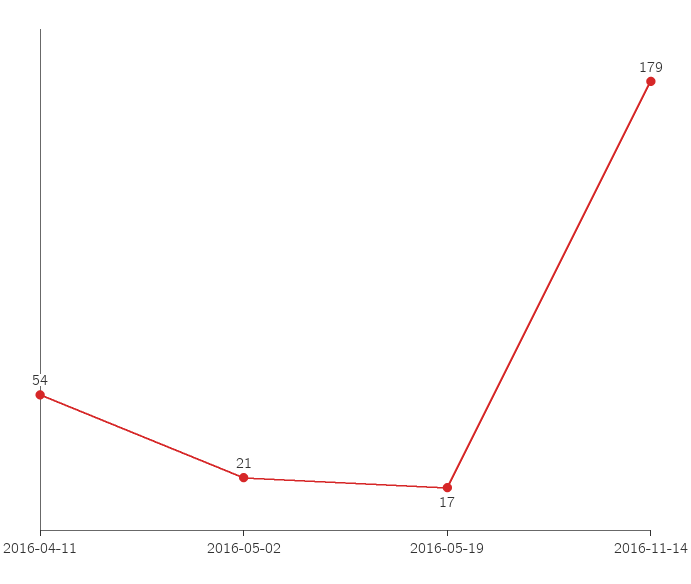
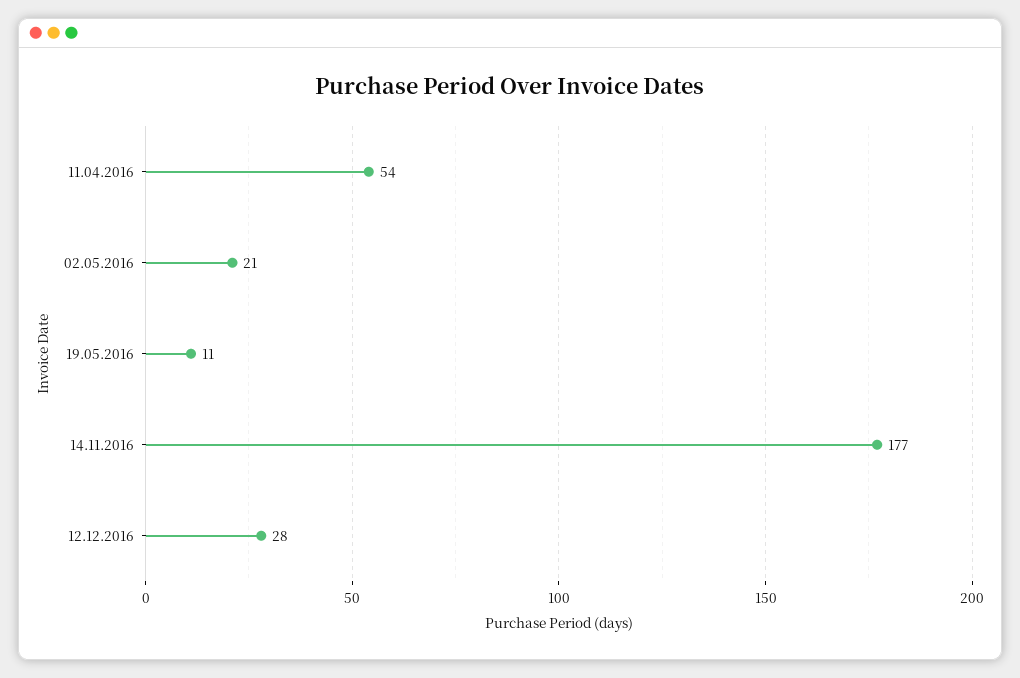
2016-05-19: 17 -> 11
2016-11-14: 179 -> 177
12.12.2016: none -> 28

